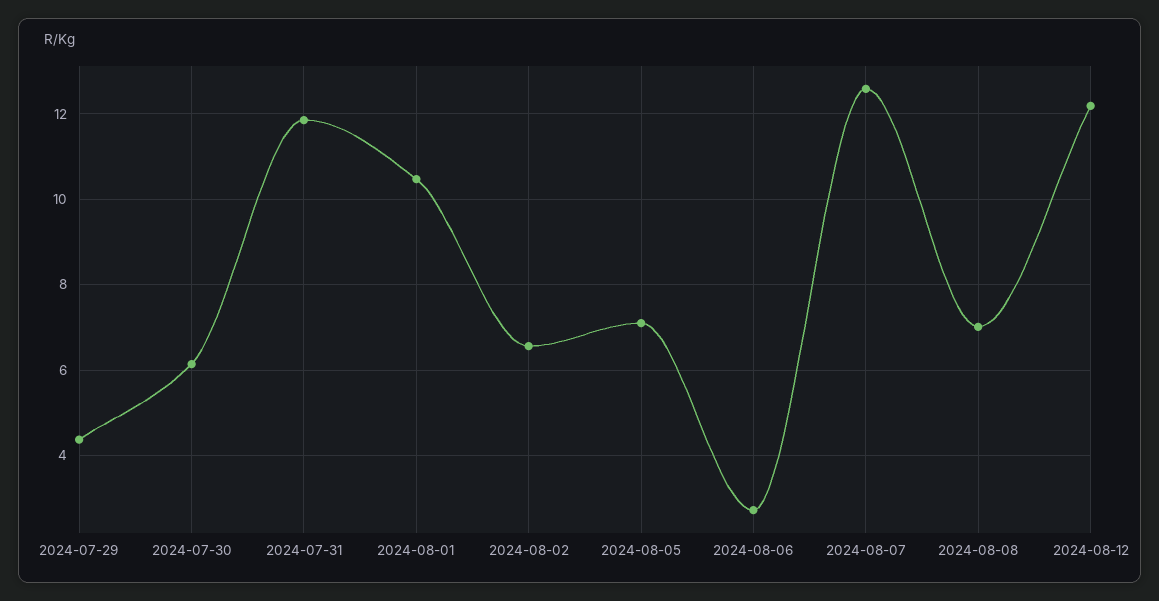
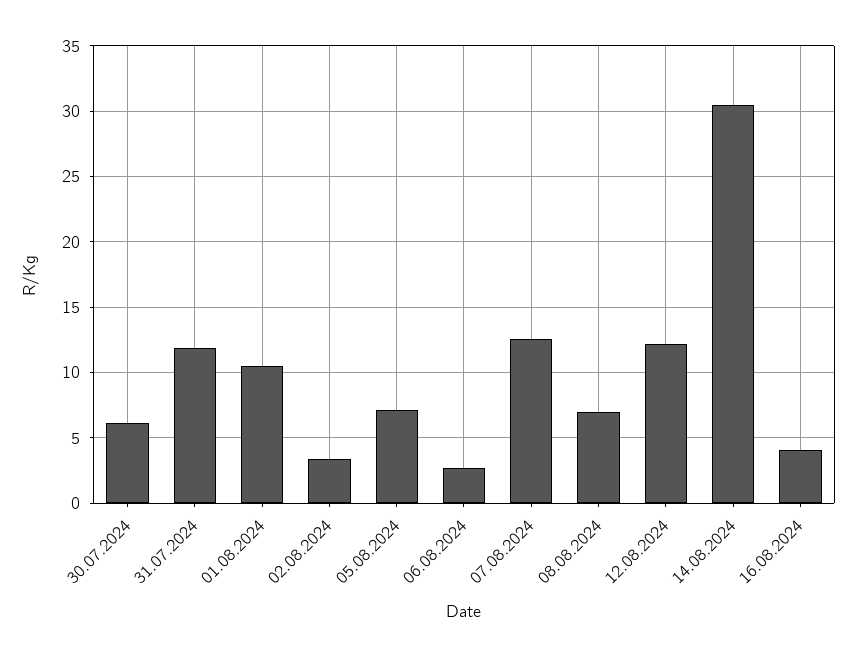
2024-07-29: 4.4 -> none
2024-08-02: 6.6 -> 3.5
14.08.2024: none -> 30.5
16.08.2024: none -> 4

